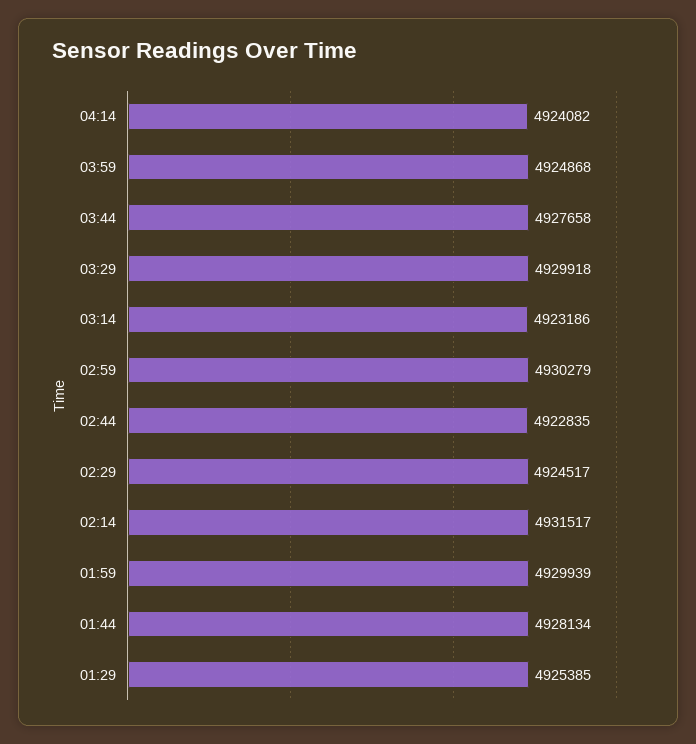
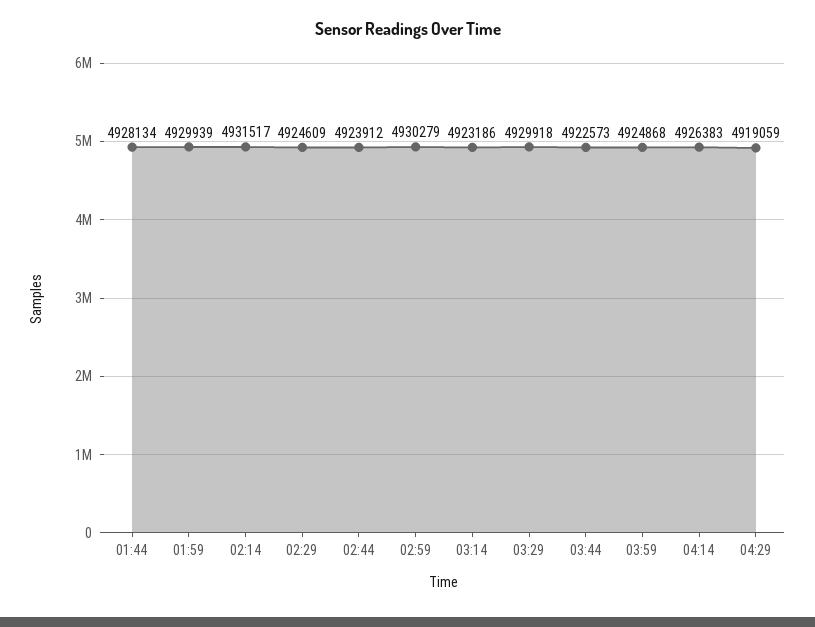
04:14: 4924082 -> 4926383
03:44: 4927658 -> 4922573
02:44: 4922835 -> 4923912
02:29: 4924517 -> 4924609
01:29: 4925385 -> none
04:29: none -> 4919059

